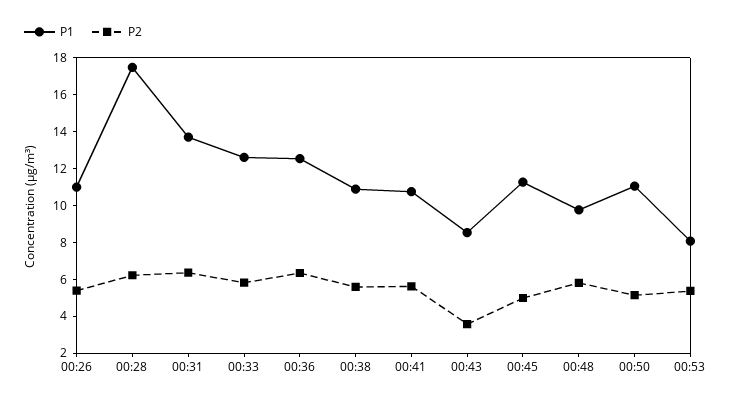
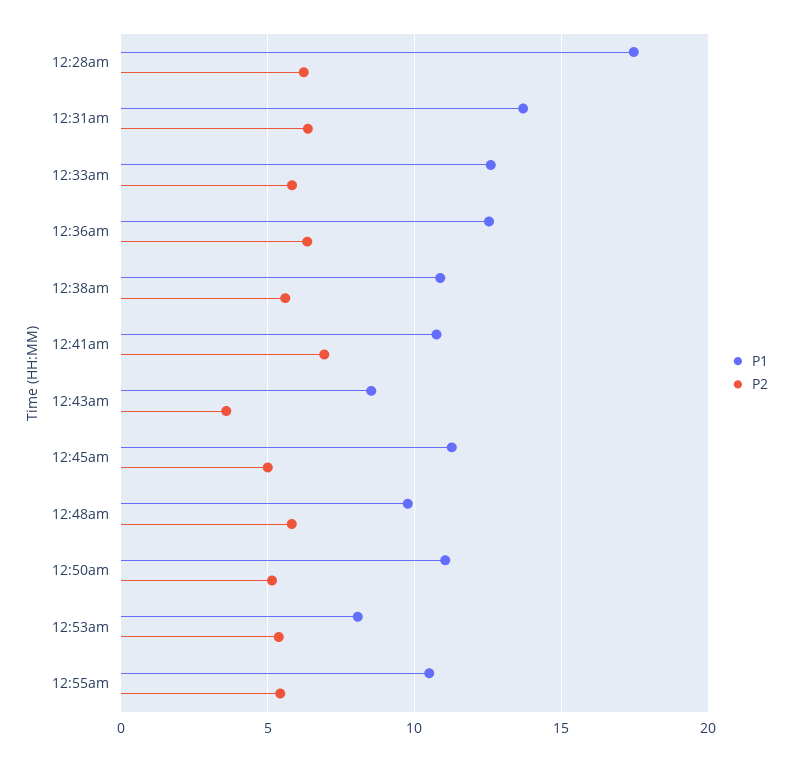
P1, 00:26: 11 -> none
P2, 00:26: 5.5 -> none
P2, 00:41: 5.5 -> 7
P1, 12:55am: none -> 10.5
P2, 12:55am: none -> 5.5

